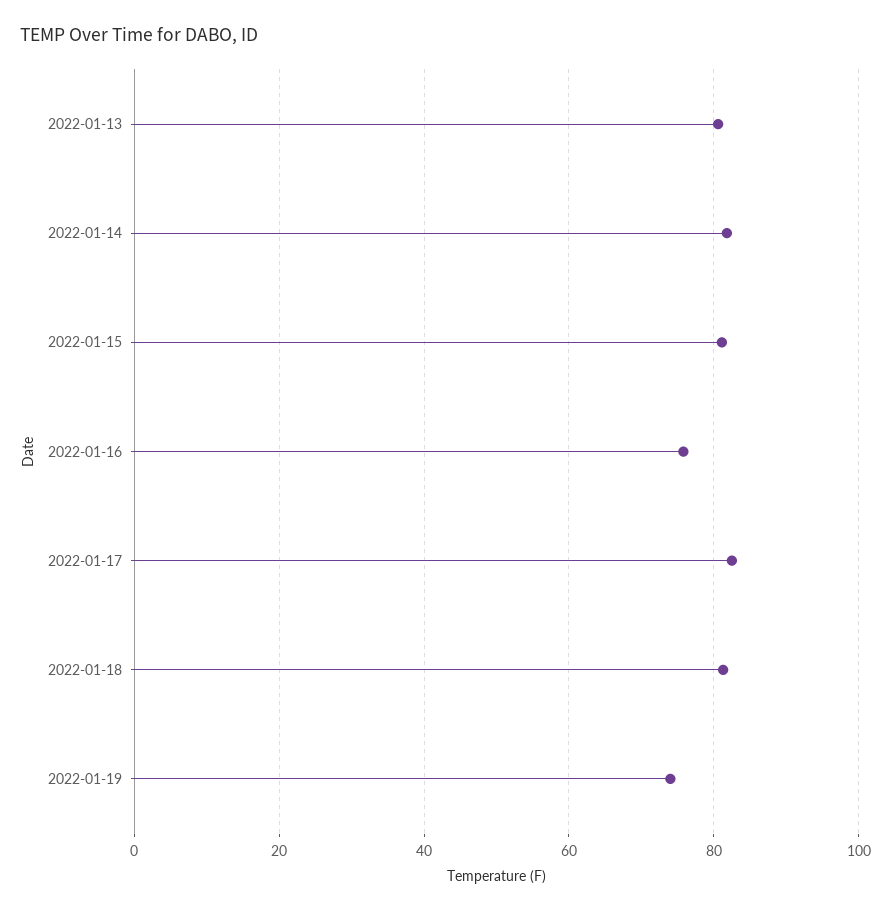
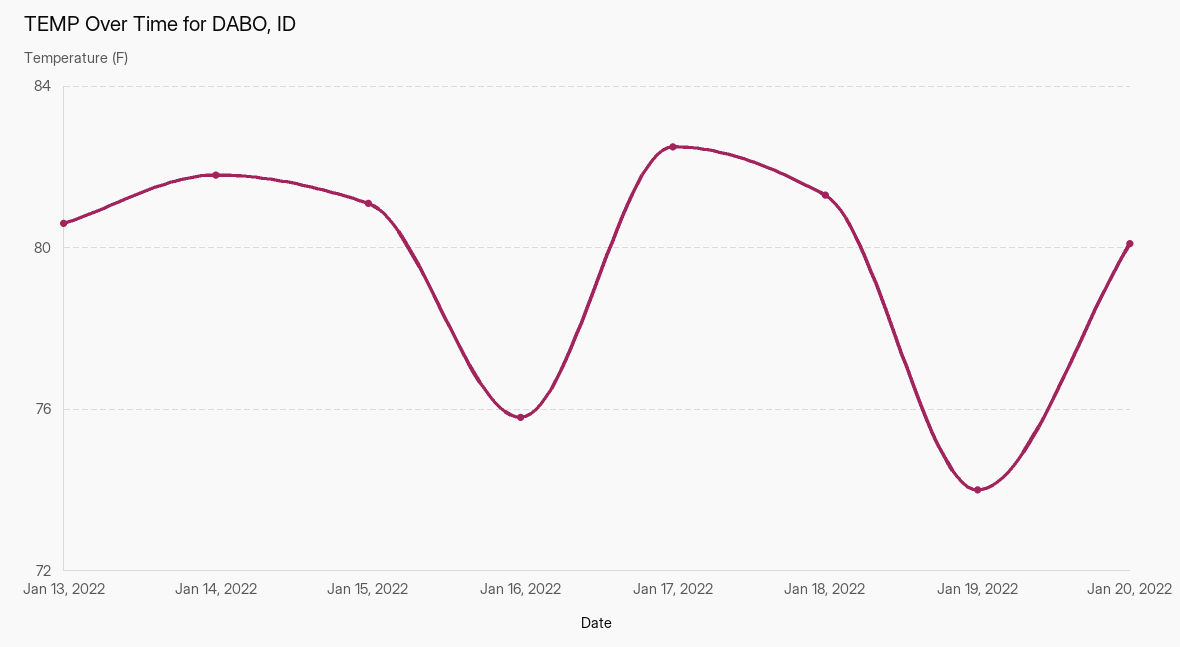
Jan 20, 2022: none -> 80

